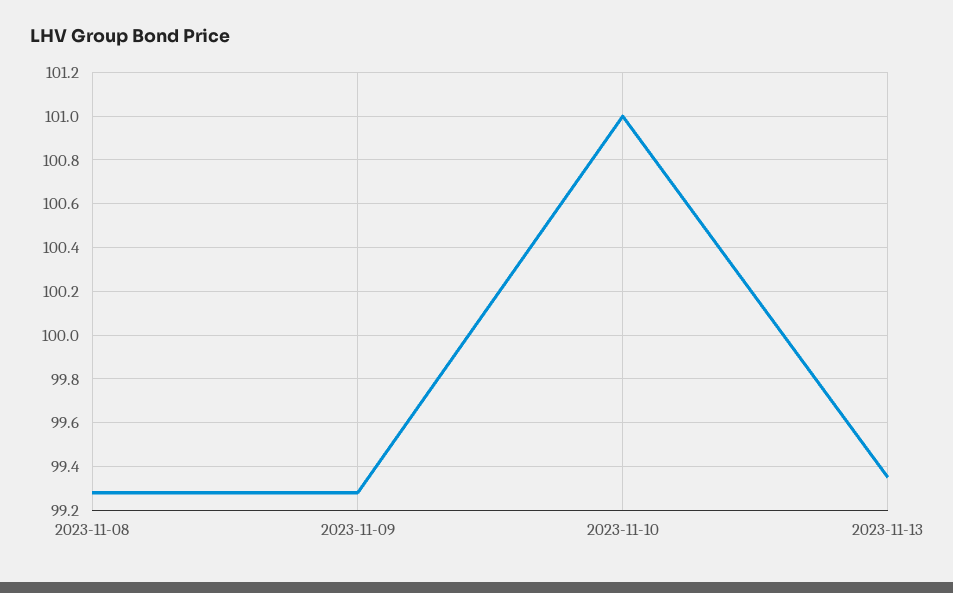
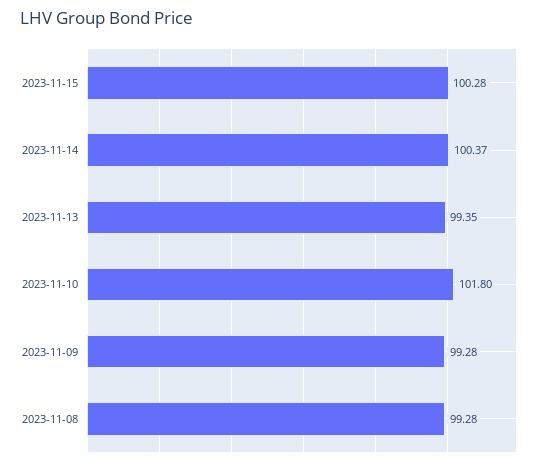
2023-11-10: 101 -> 101.8
2023-11-15: none -> 100.28
2023-11-14: none -> 100.37

